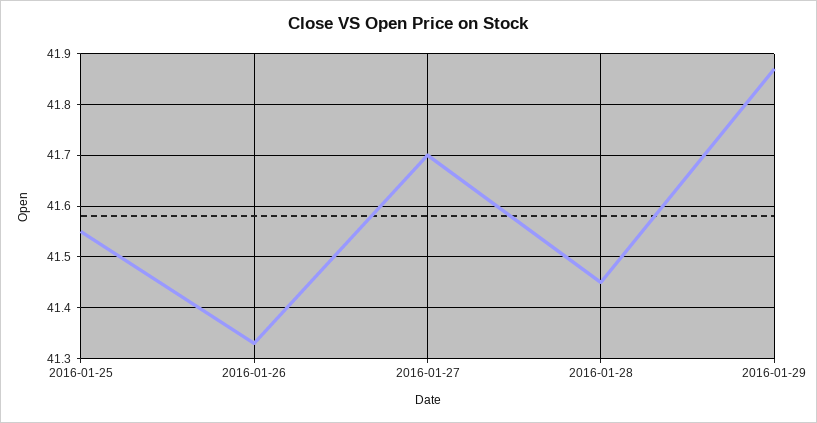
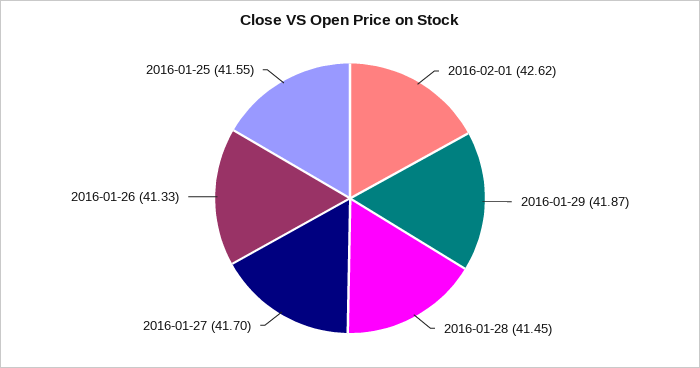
2016-02-01: none -> 42.62

